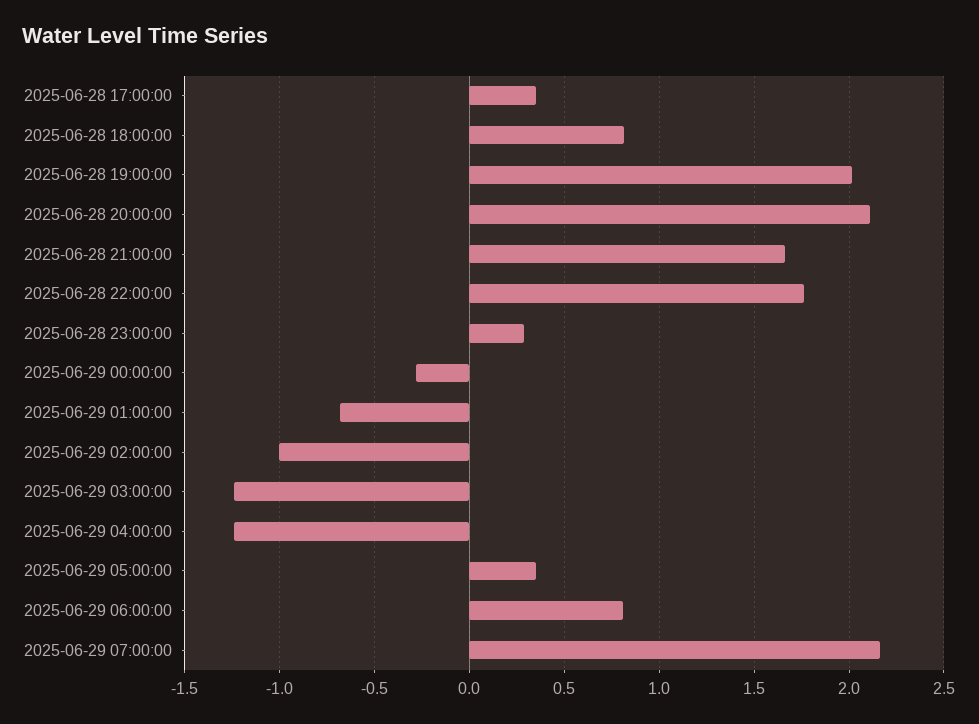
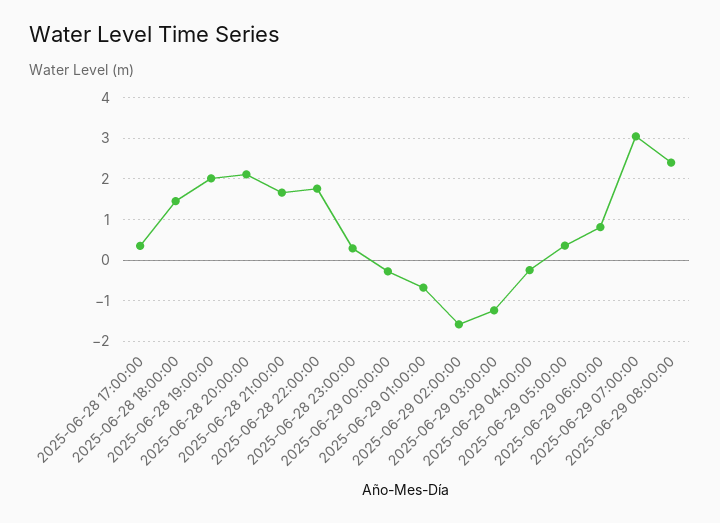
2025-06-28 18:00:00: 0.8 -> 1.4
2025-06-29 02:00:00: -1 -> -1.6
2025-06-29 04:00:00: -1.25 -> -0.2
2025-06-29 07:00:00: 2.15 -> 3
2025-06-29 08:00:00: none -> 2.4

